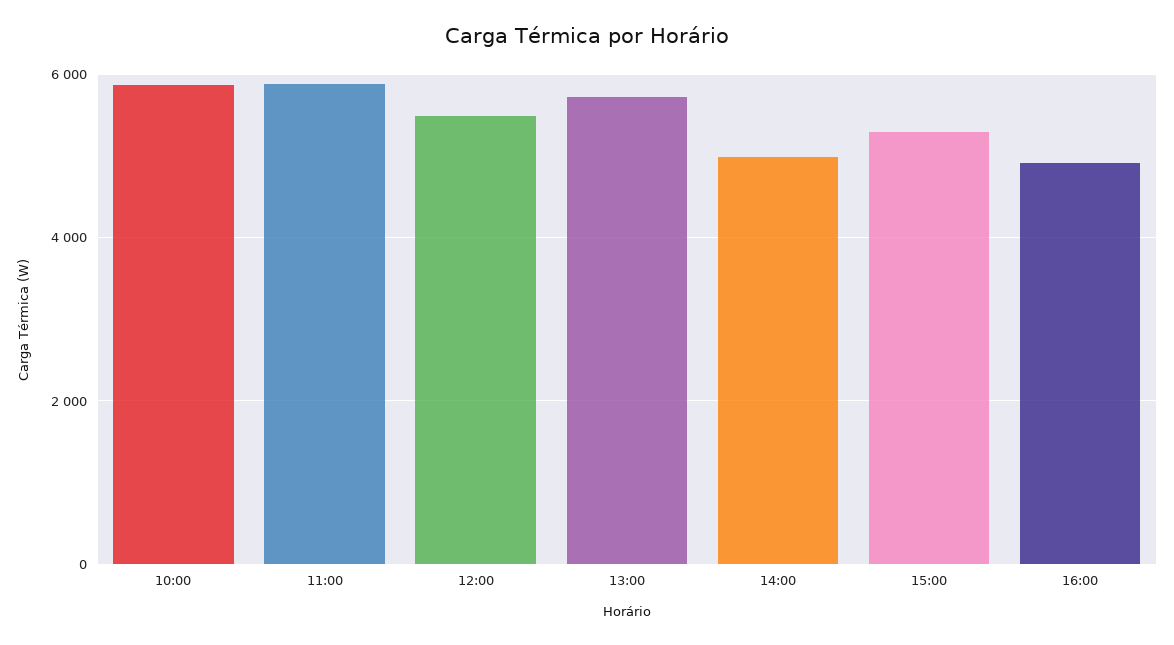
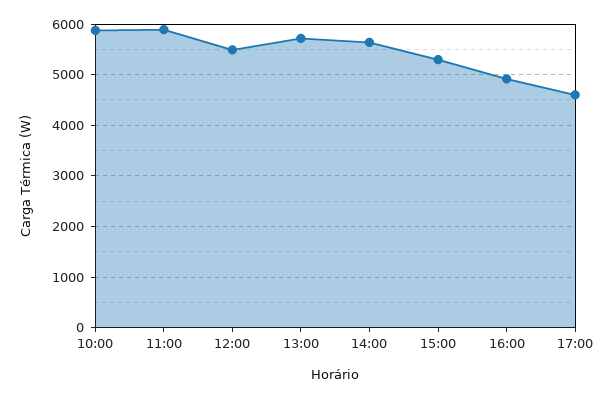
14:00: 5000 -> 5600
17:00: none -> 4600

